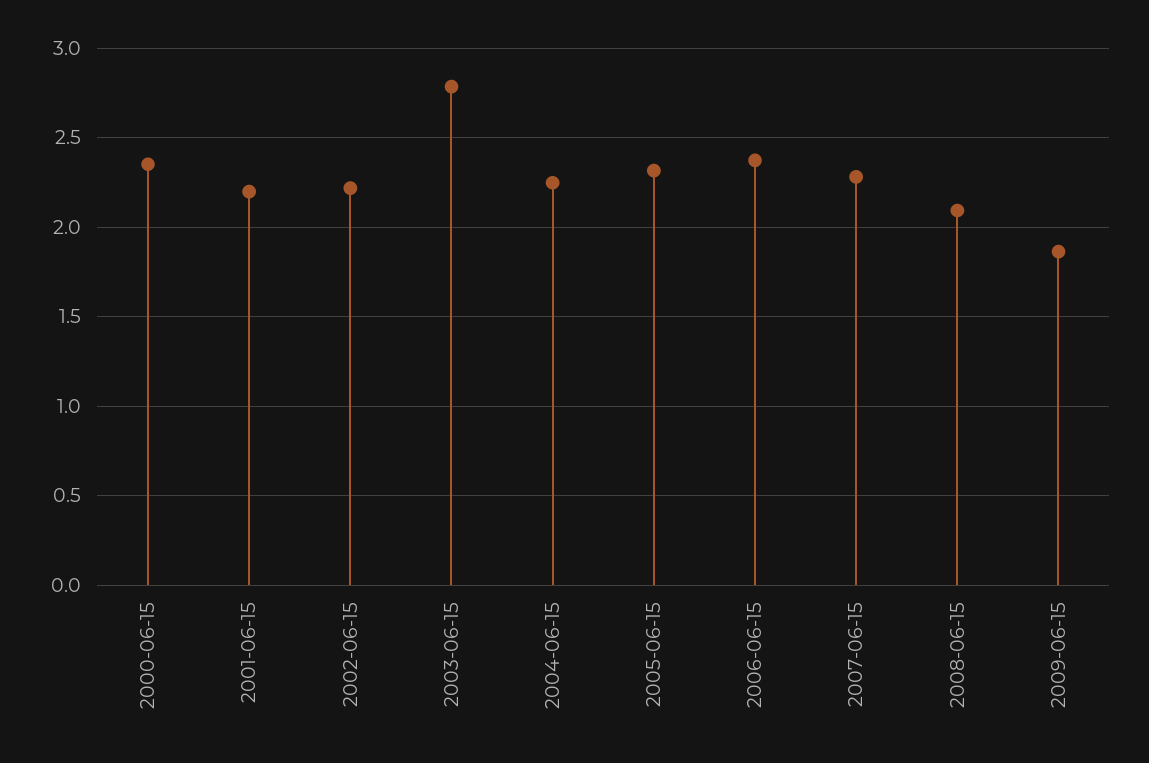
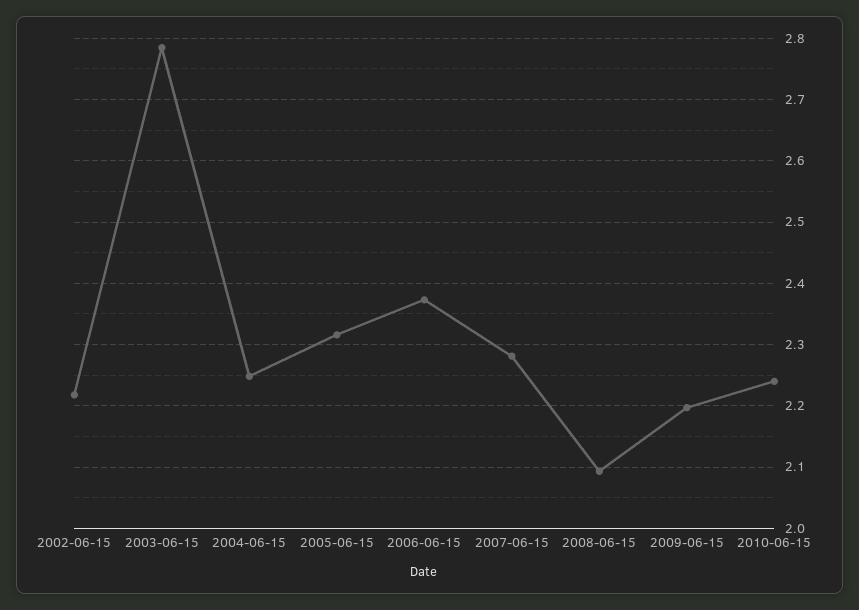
2000-06-15: 2.35 -> none
2001-06-15: 2.2 -> none
2009-06-15: 1.85 -> 2.2
2010-06-15: none -> 2.24

